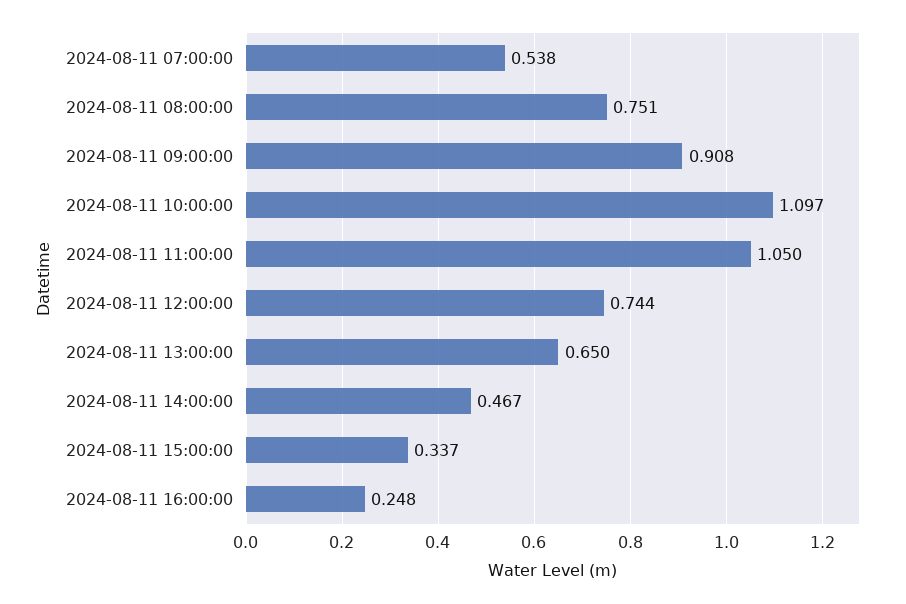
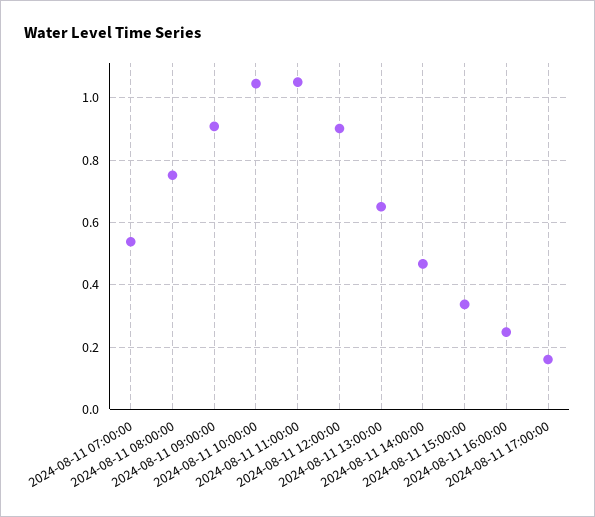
2024-08-11 10:00:00: 1.097 -> 1.04
2024-08-11 12:00:00: 0.744 -> 0.9
2024-08-11 17:00:00: none -> 0.16

